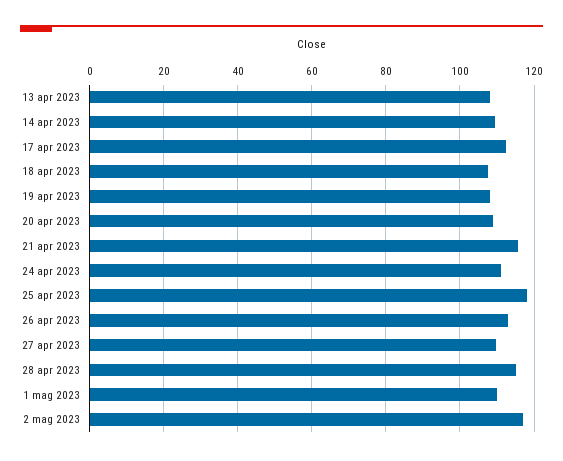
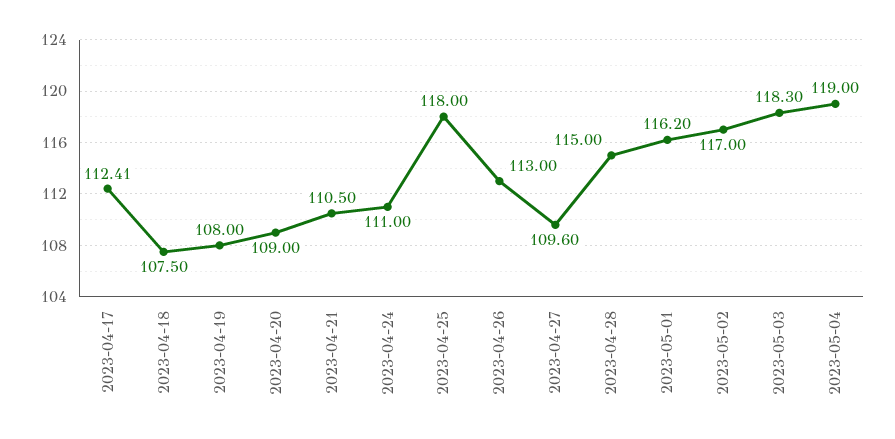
13 apr 2023: 108 -> none
14 apr 2023: 110 -> none
21 apr 2023: 116 -> 110.5
1 mag 2023: 110 -> 116.2
2023-05-03: none -> 118.3
2023-05-04: none -> 119

